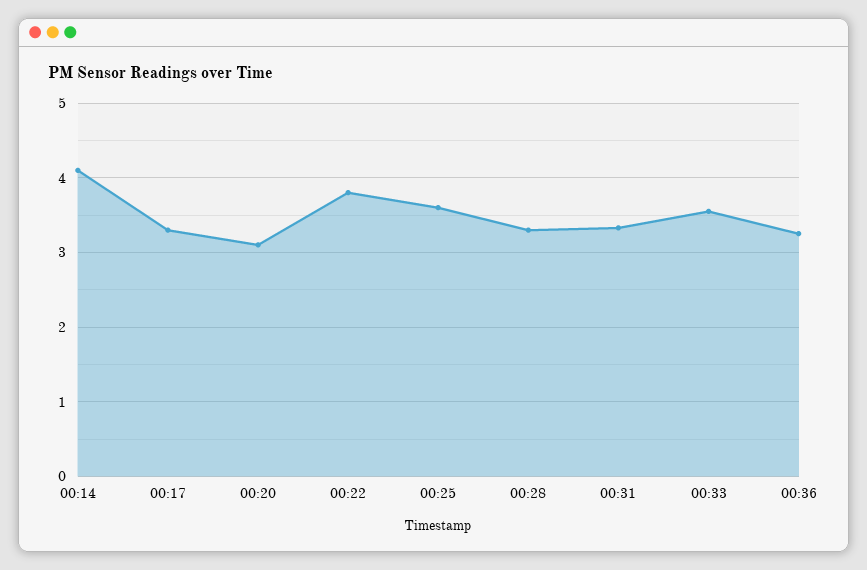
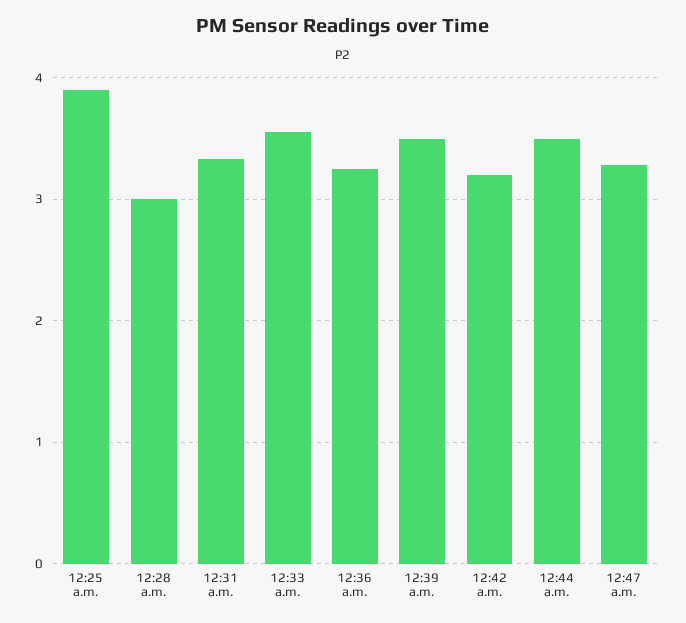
00:14: 4.1 -> none
00:17: 3.3 -> none
00:20: 3.1 -> none
00:22: 3.8 -> none
00:25: 3.6 -> 3.9
00:28: 3.3 -> 3
12:39 a.m.: none -> 3.5
12:42 a.m.: none -> 3.2
12:44 a.m.: none -> 3.5
12:47 a.m.: none -> 3.3

